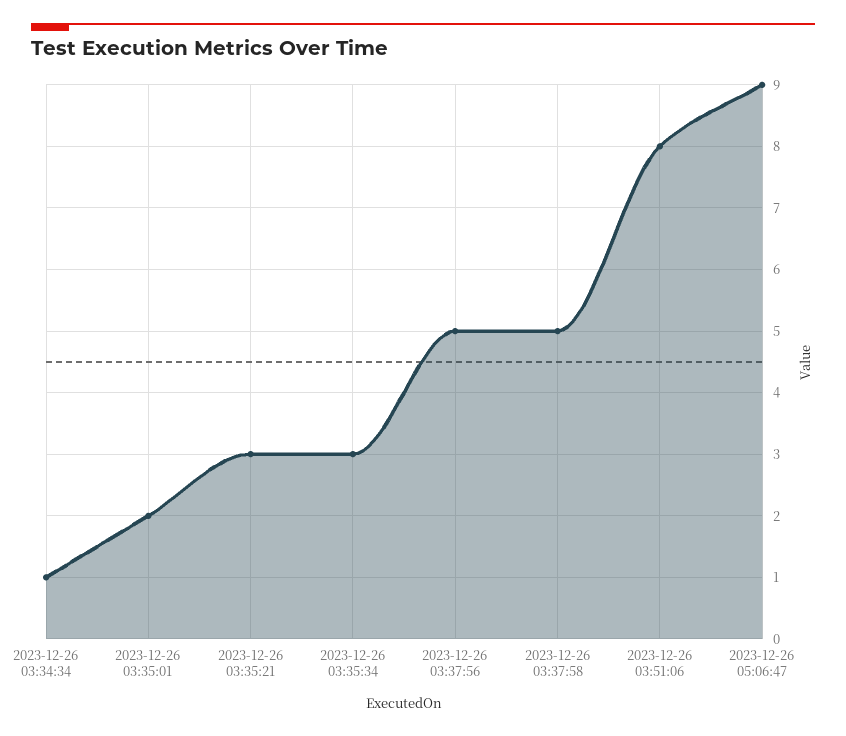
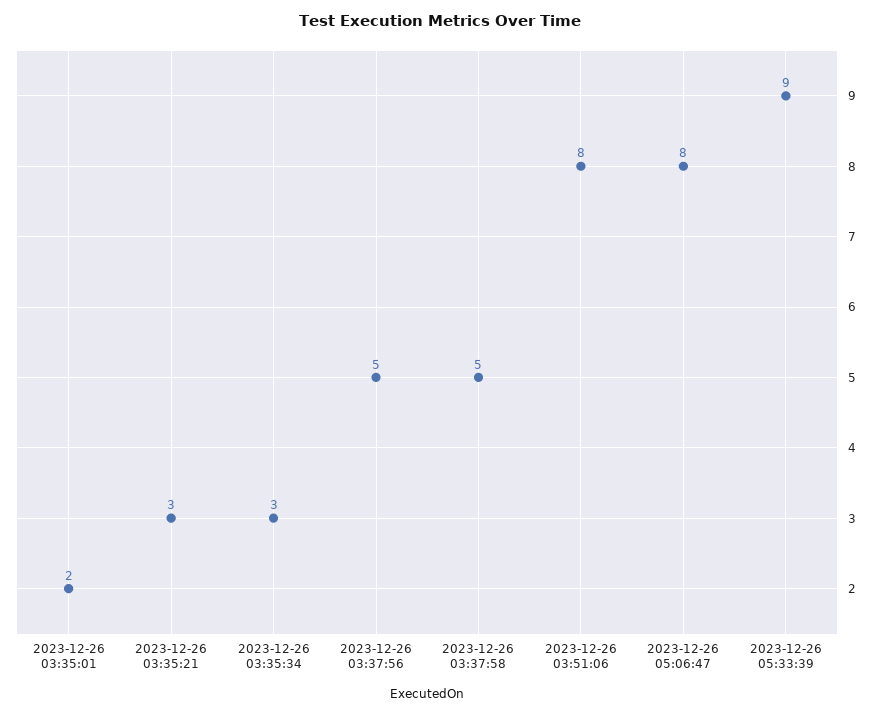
2023-12-26 03:34:34: 1 -> none
2023-12-26 05:06:47: 9 -> 8
2023-12-26 05:33:39: none -> 9

